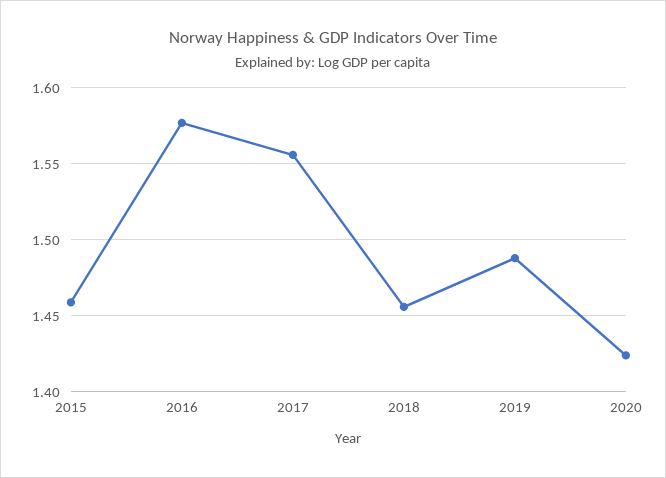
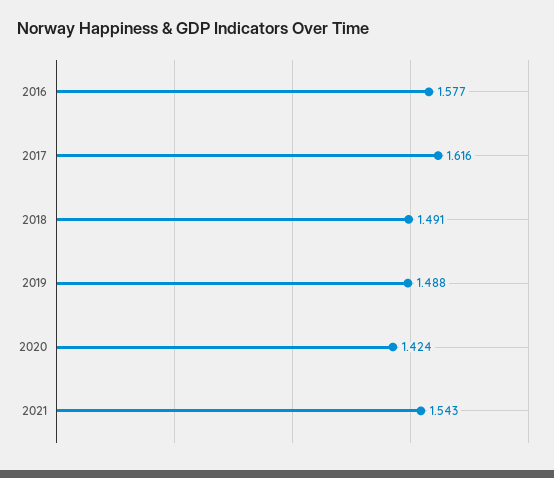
2015: 1.46 -> none
2017: 1.555 -> 1.616
2018: 1.455 -> 1.491
2021: none -> 1.543

